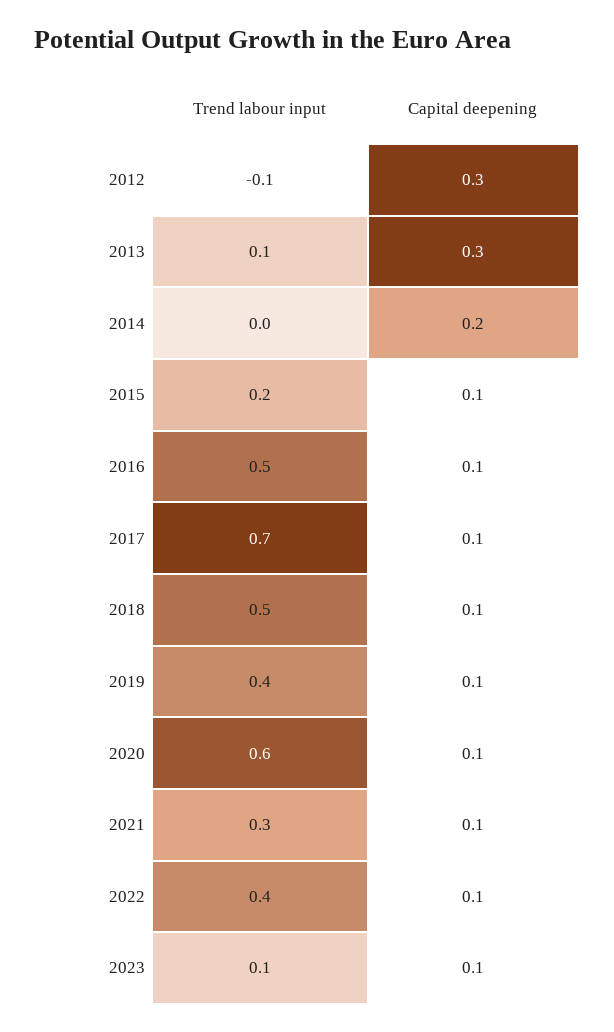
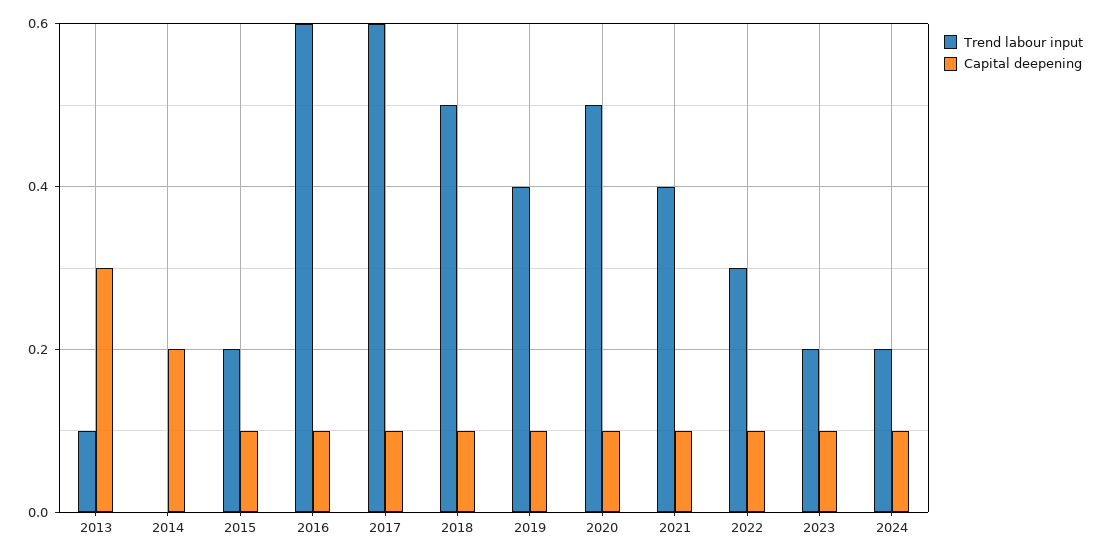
Trend labour input, 2012: -0.1 -> none
Capital deepening, 2012: 0.3 -> none
Trend labour input, 2016: 0.5 -> 0.6
Trend labour input, 2017: 0.7 -> 0.6
Trend labour input, 2020: 0.6 -> 0.5
Trend labour input, 2021: 0.3 -> 0.4
Trend labour input, 2022: 0.4 -> 0.3
Trend labour input, 2023: 0.1 -> 0.2
Trend labour input, 2024: none -> 0.2
Capital deepening, 2024: none -> 0.1

